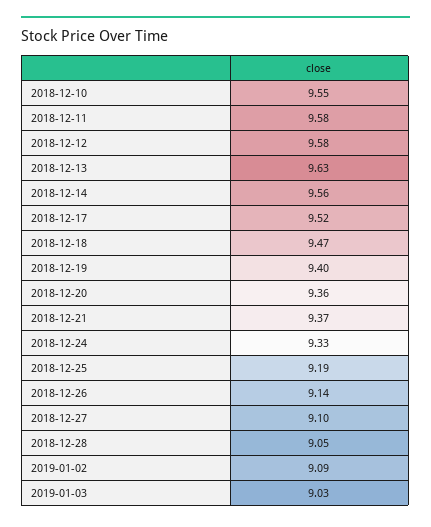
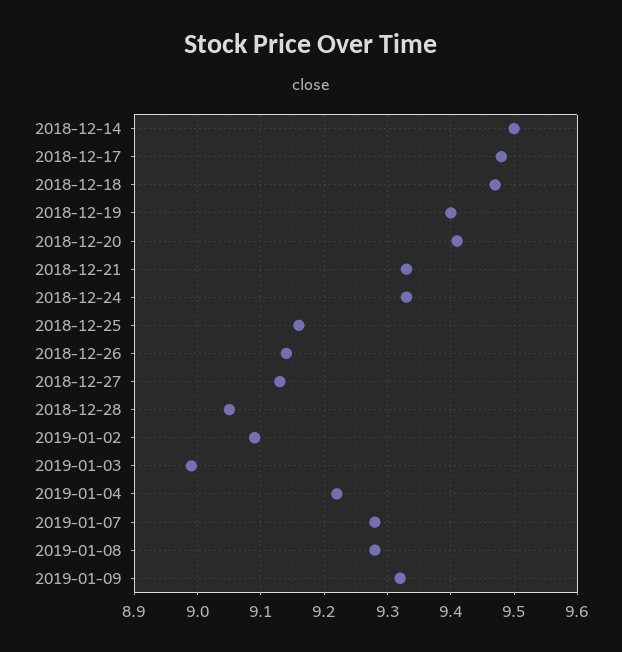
2018-12-10: 9.55 -> none
2018-12-11: 9.58 -> none
2018-12-12: 9.58 -> none
2018-12-13: 9.63 -> none
2018-12-14: 9.56 -> 9.5
2018-12-17: 9.52 -> 9.48
2018-12-20: 9.36 -> 9.41
2018-12-21: 9.37 -> 9.33
2018-12-25: 9.19 -> 9.16
2018-12-27: 9.1 -> 9.13
2019-01-03: 9.03 -> 8.99
2019-01-04: none -> 9.22
2019-01-07: none -> 9.28
2019-01-08: none -> 9.28
2019-01-09: none -> 9.32

